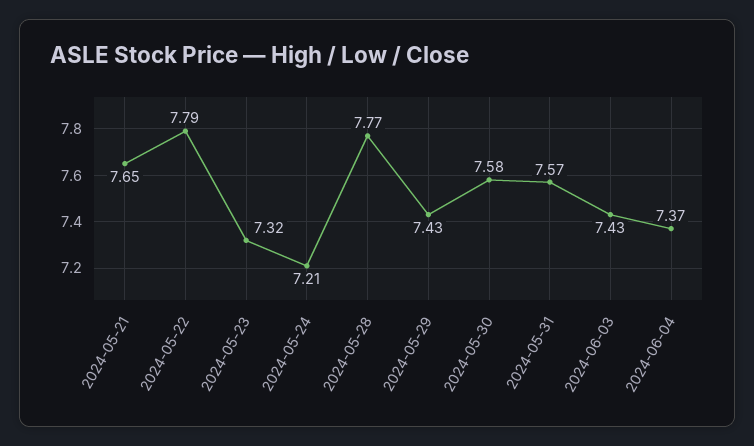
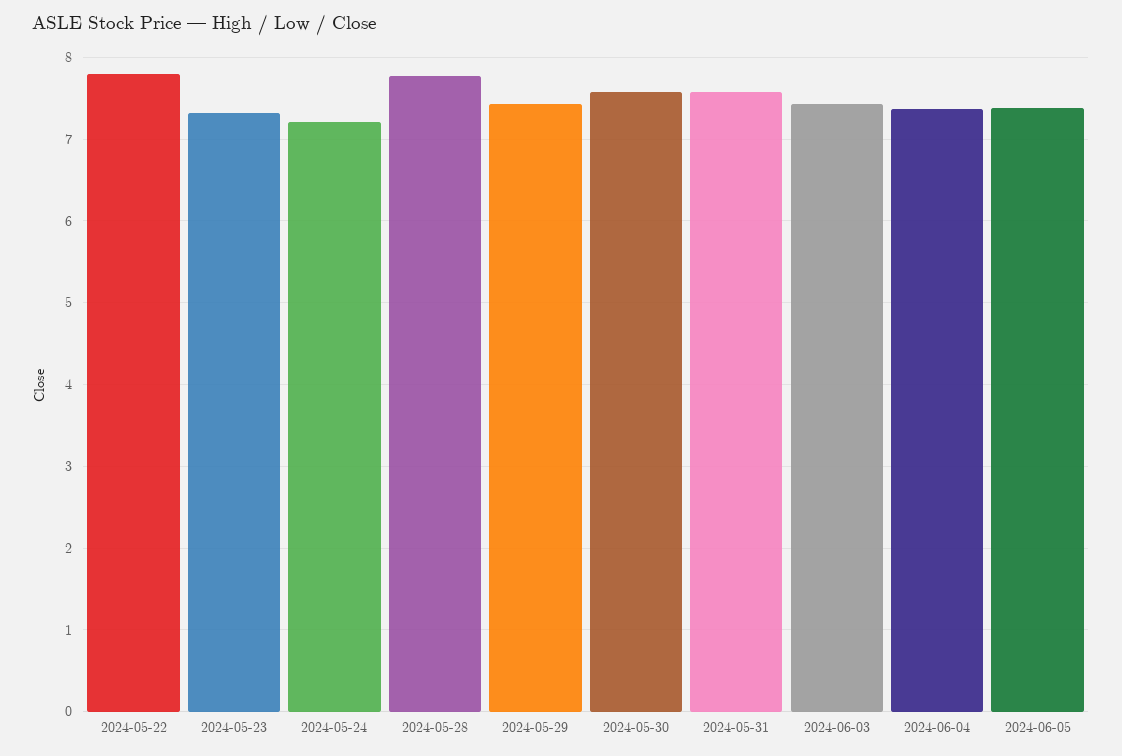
2024-05-21: 7.65 -> none
2024-06-05: none -> 7.4

